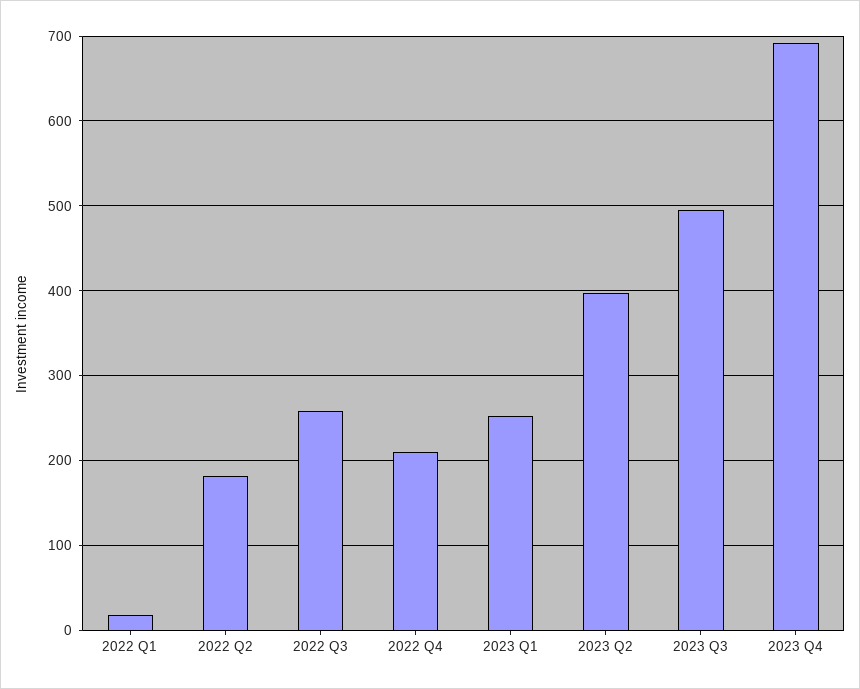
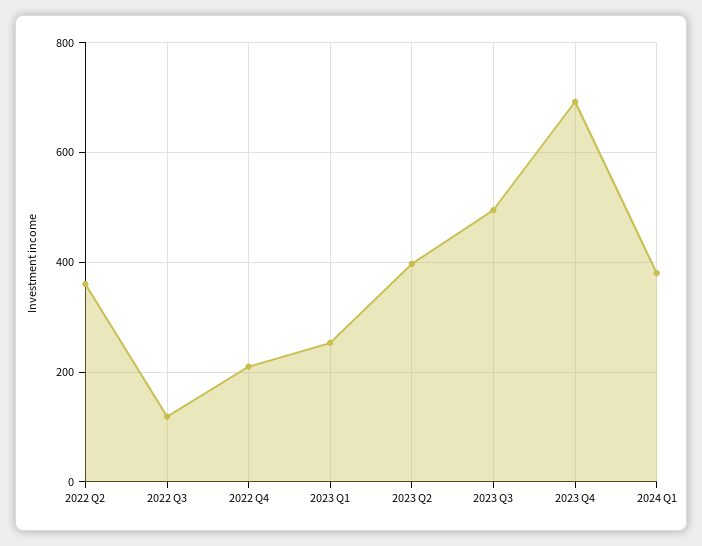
2022 Q1: 20 -> none
2022 Q2: 180 -> 360
2022 Q3: 260 -> 120
2024 Q1: none -> 380

